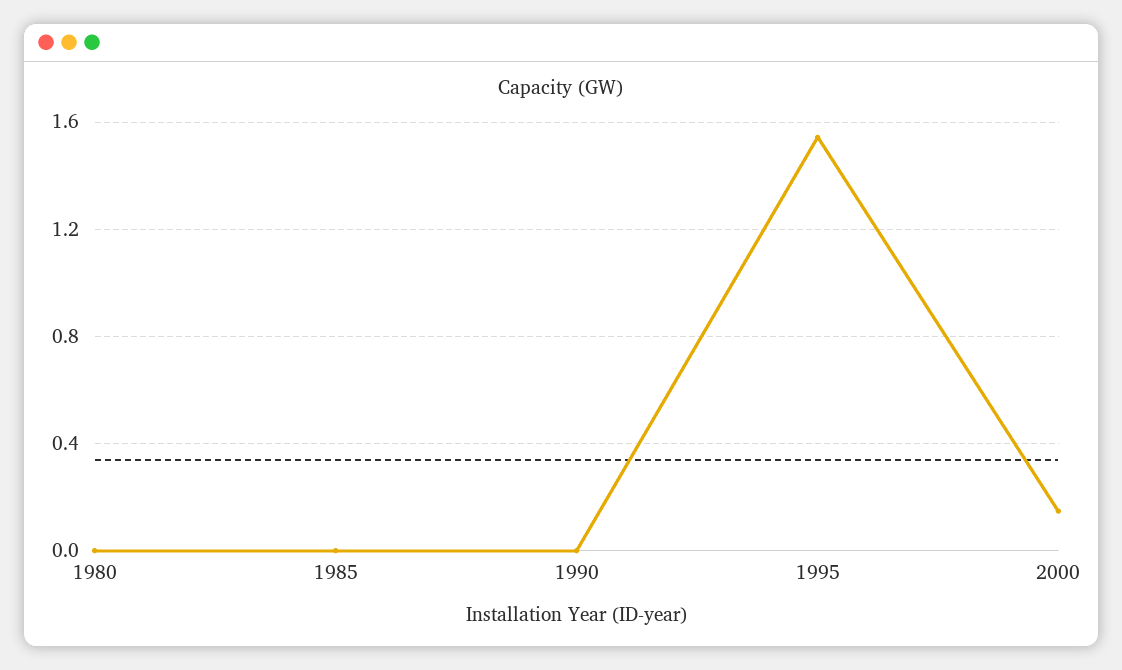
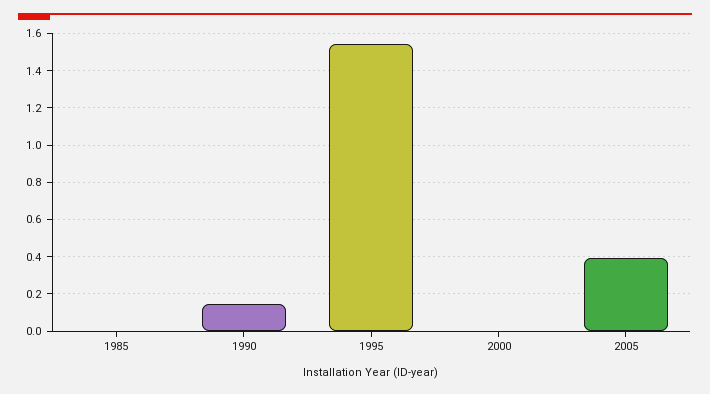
1980: 0 -> none
1990: 0 -> 0.15
2000: 0.15 -> 0
2005: none -> 0.4

